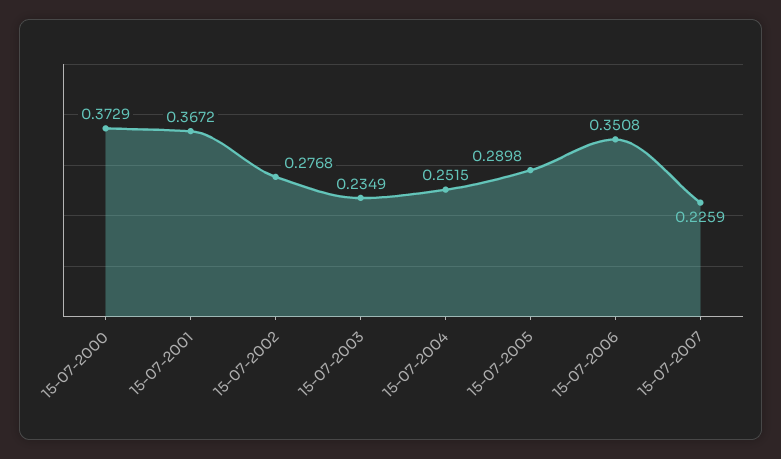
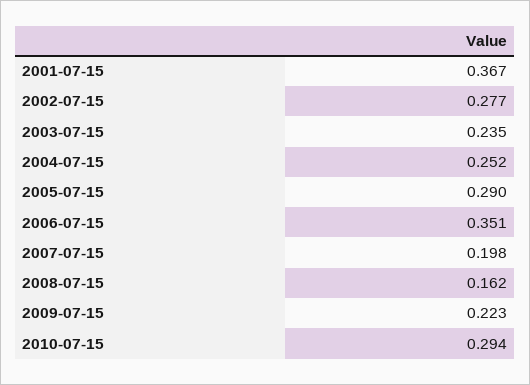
15-07-2000: 0.3729 -> none
15-07-2007: 0.2259 -> 0.198
2008-07-15: none -> 0.162
2009-07-15: none -> 0.223
2010-07-15: none -> 0.294

